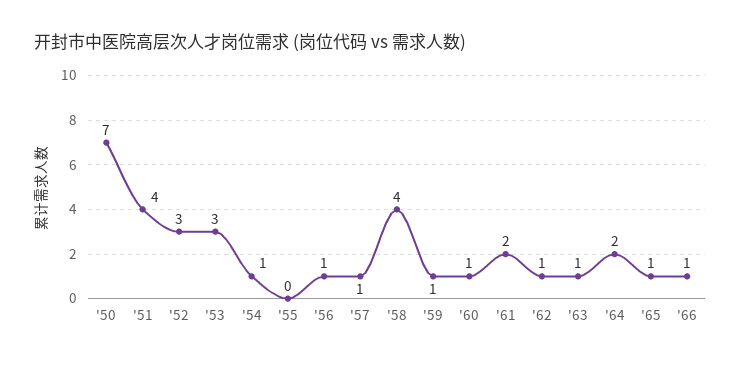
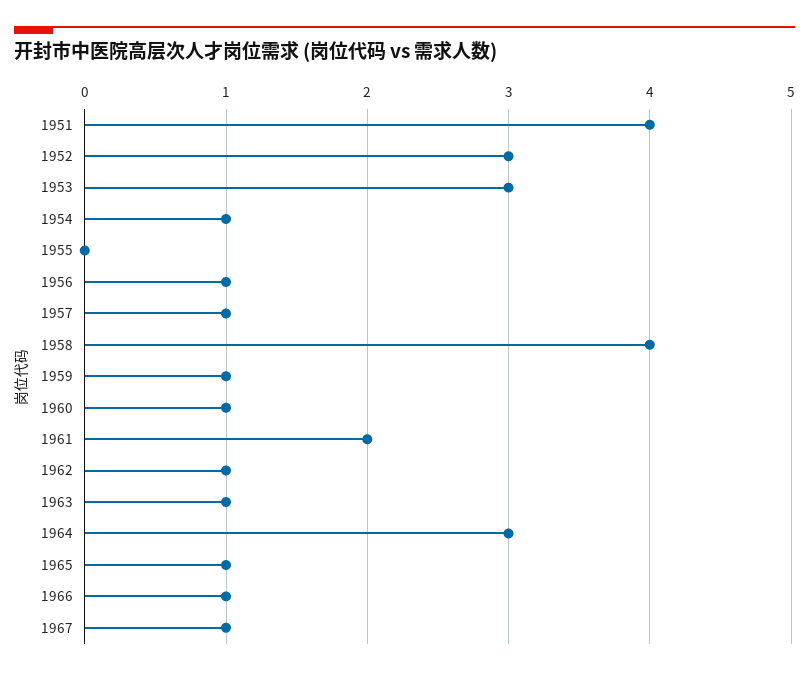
'50: 7 -> none
'64: 2 -> 3
1967: none -> 1

